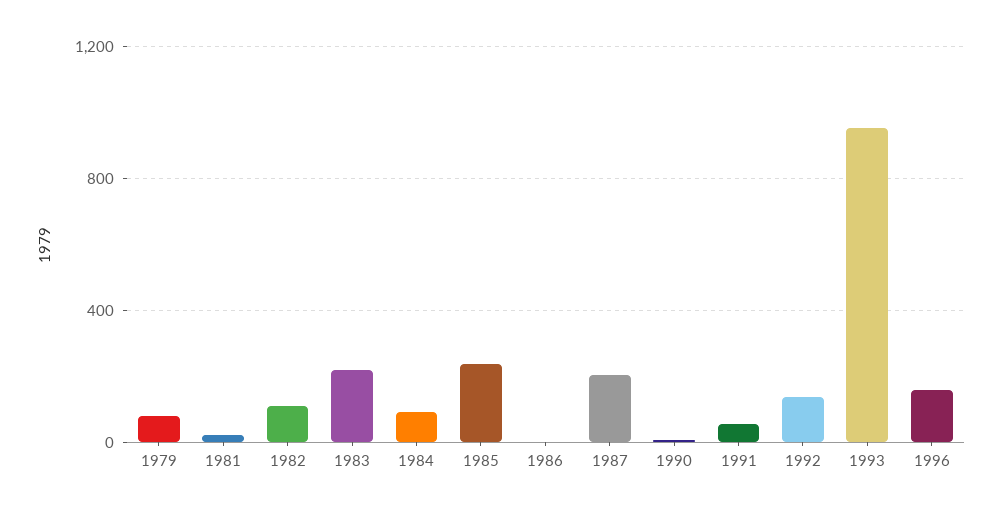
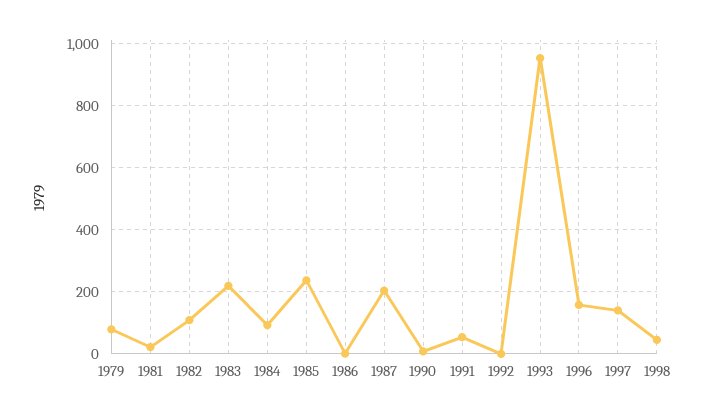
1992: 150 -> 0
1997: none -> 140
1998: none -> 40

